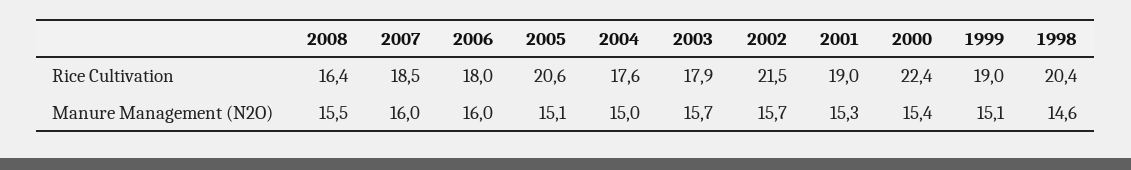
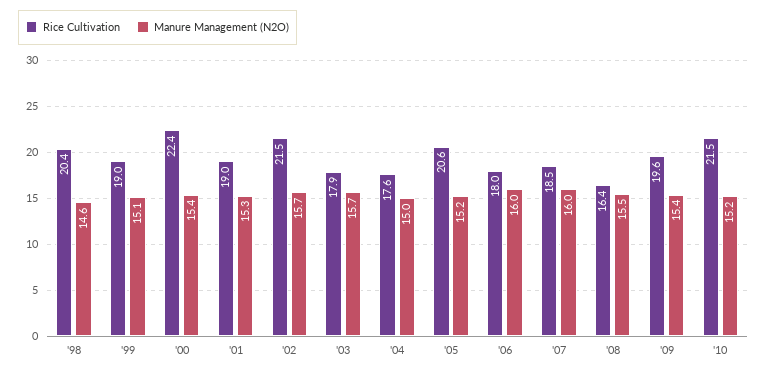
Manure Management (N2O), 2005: 15.1 -> 15.2
Rice Cultivation, '09: none -> 19.6
Manure Management (N2O), '09: none -> 15.4
Rice Cultivation, '10: none -> 21.5
Manure Management (N2O), '10: none -> 15.2

